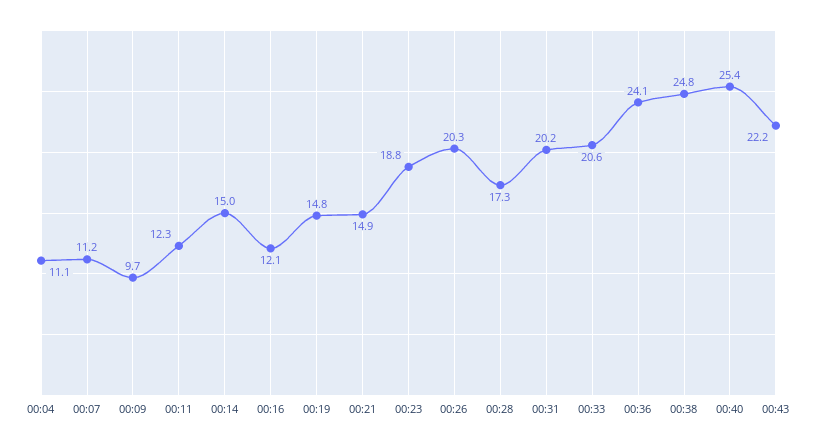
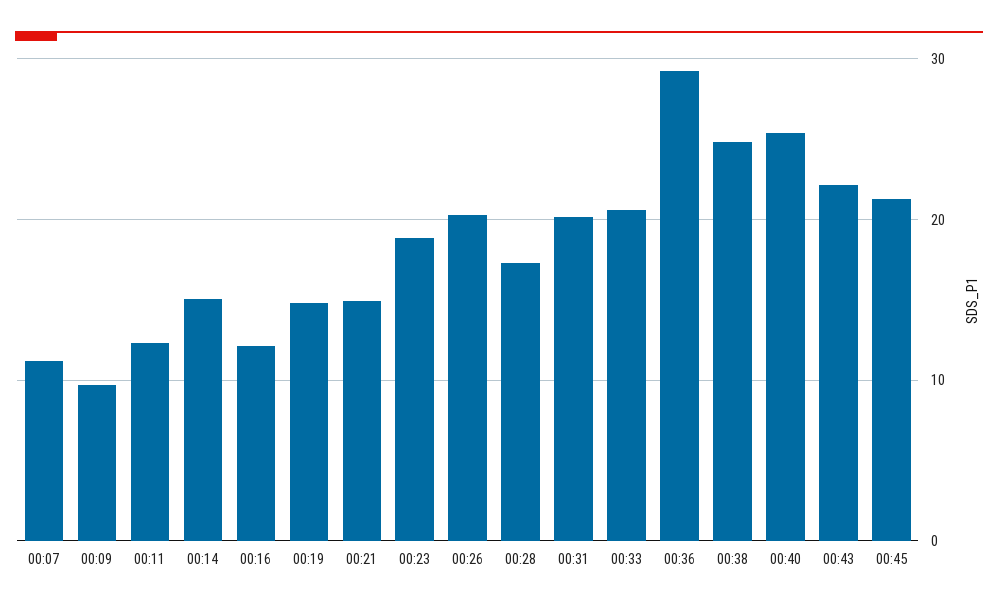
00:04: 11.1 -> none
00:36: 24.1 -> 29
00:45: none -> 21

